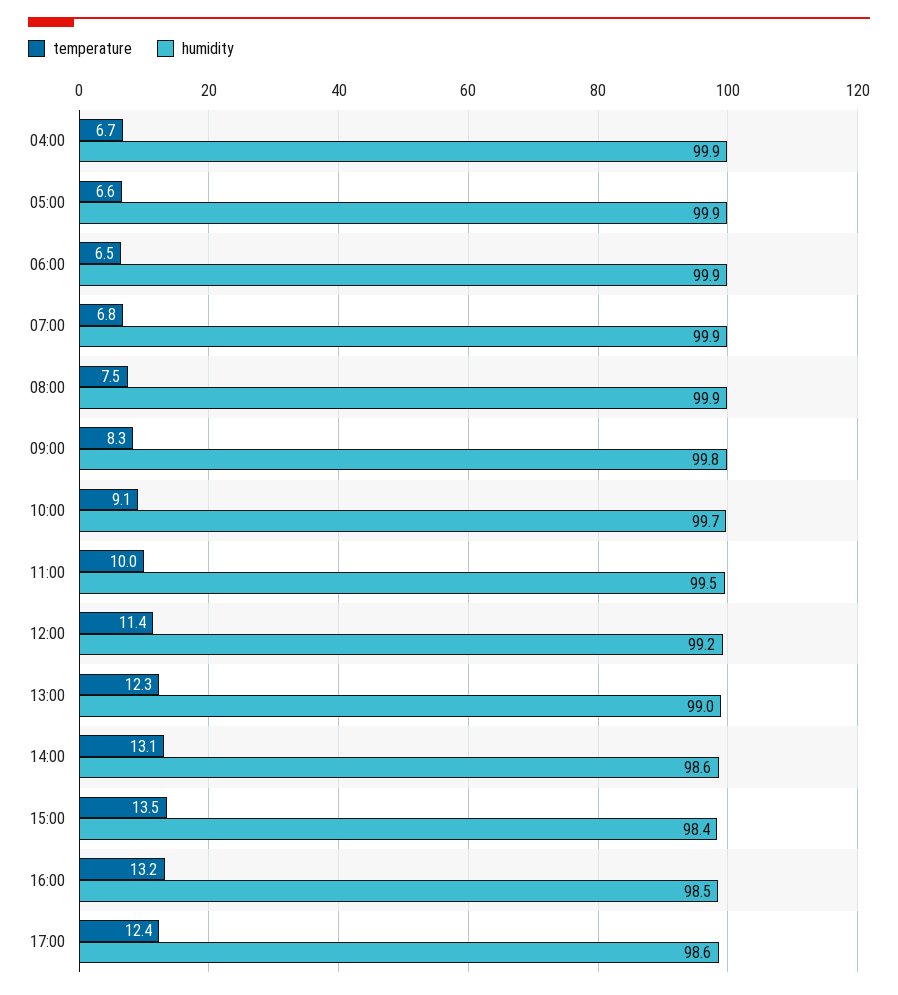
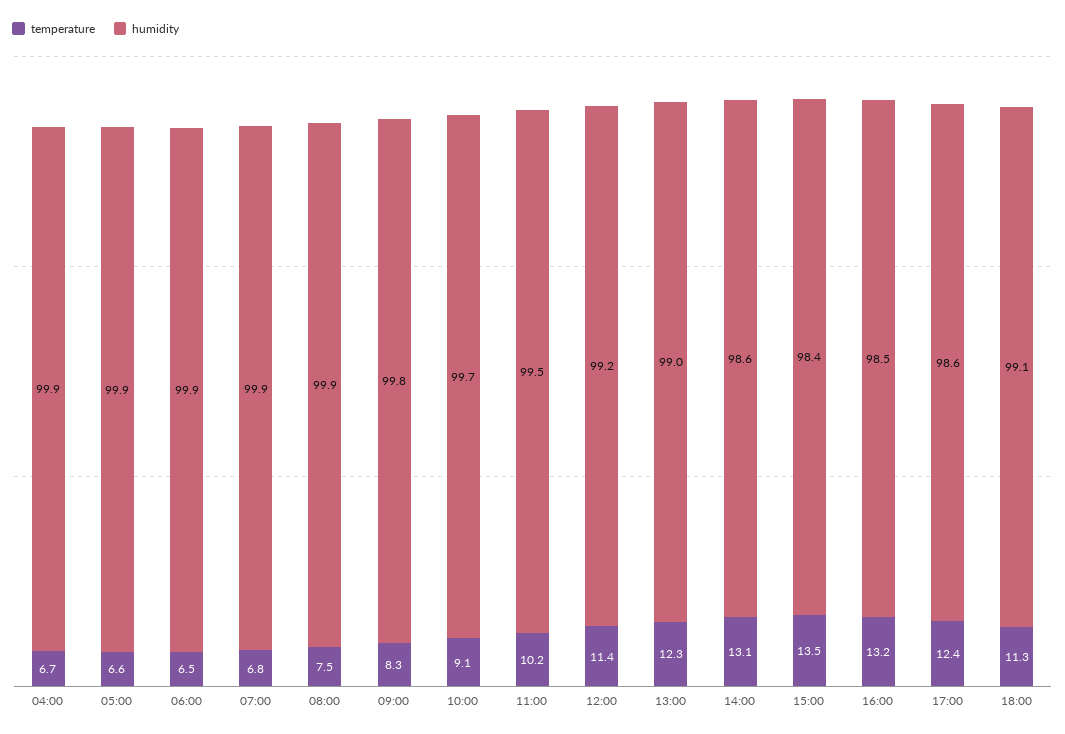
temperature, 11:00: 10 -> 10.2
temperature, 18:00: none -> 11.3
humidity, 18:00: none -> 99.1

